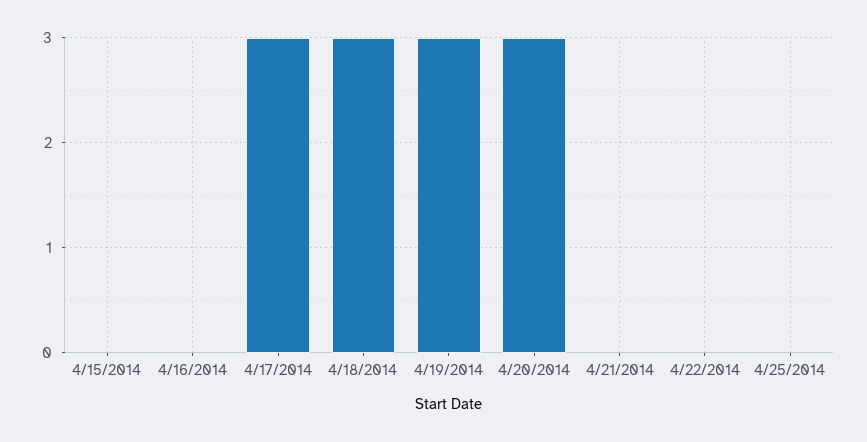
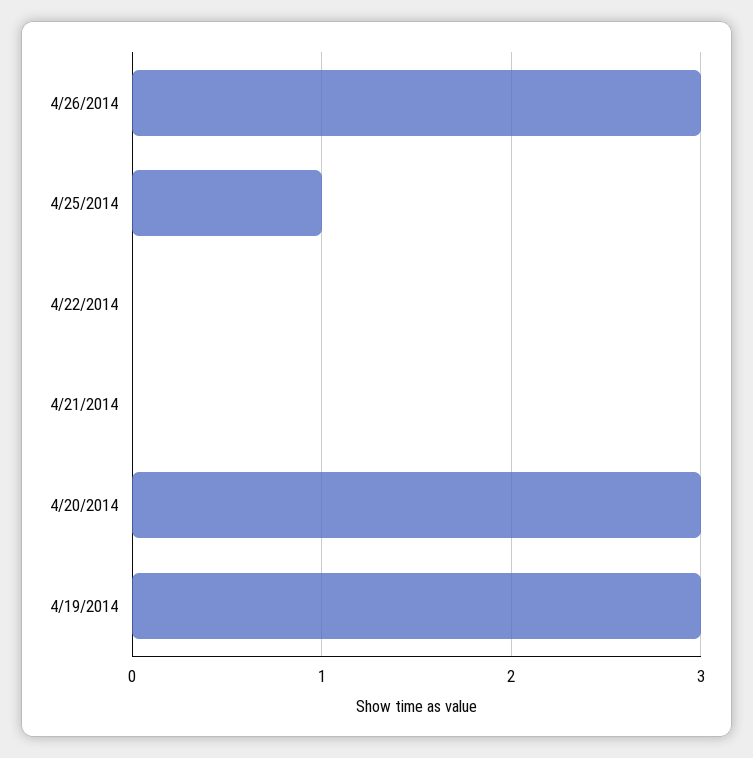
4/15/2014: 0 -> none
4/16/2014: 0 -> none
4/17/2014: 3 -> none
4/18/2014: 3 -> none
4/25/2014: 0 -> 1
4/26/2014: none -> 3

